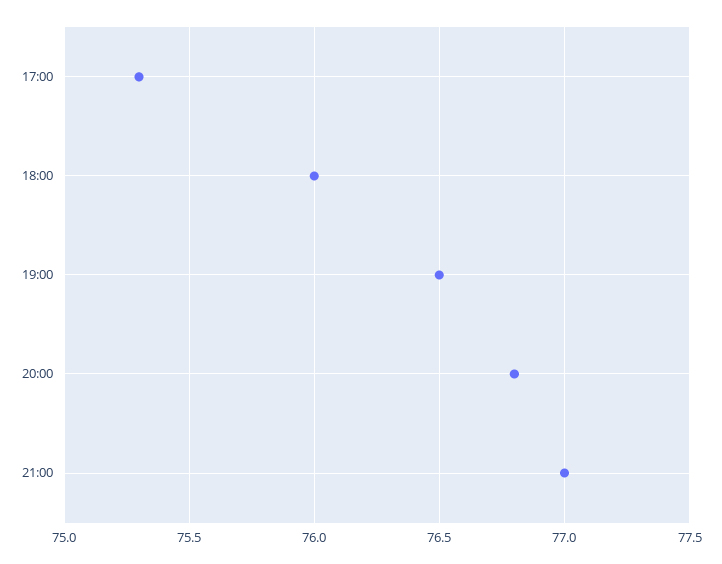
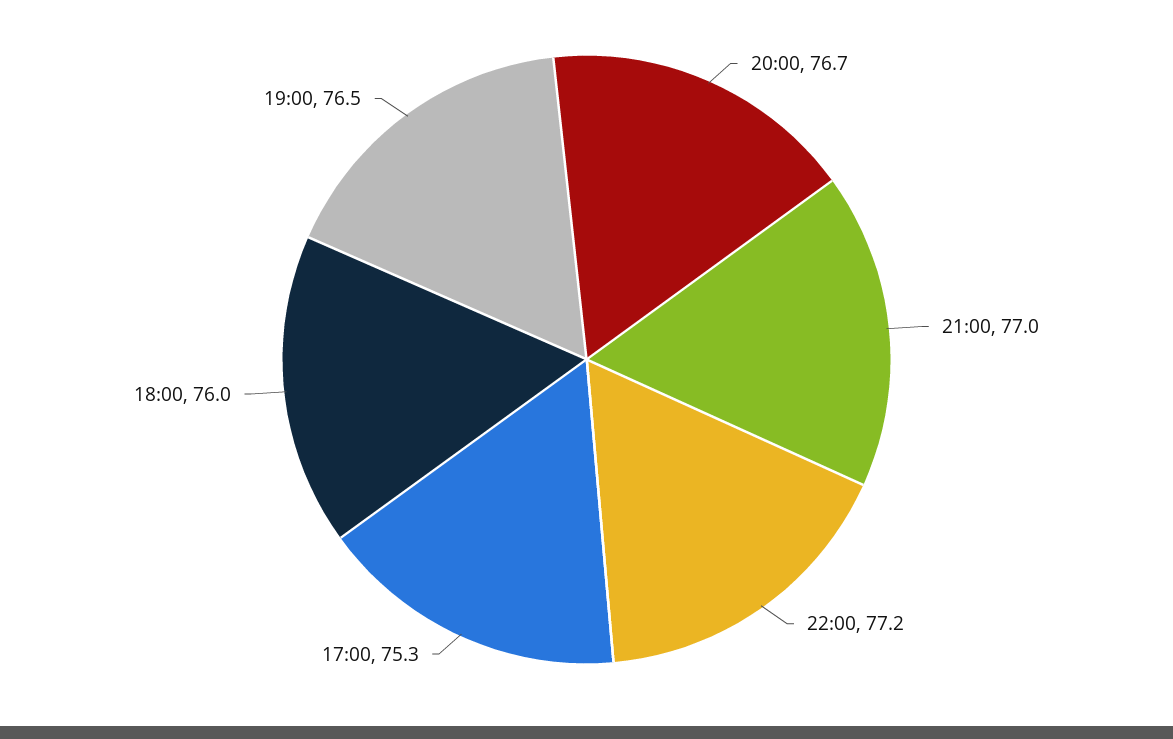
20:00: 76.8 -> 76.7
22:00: none -> 77.2

